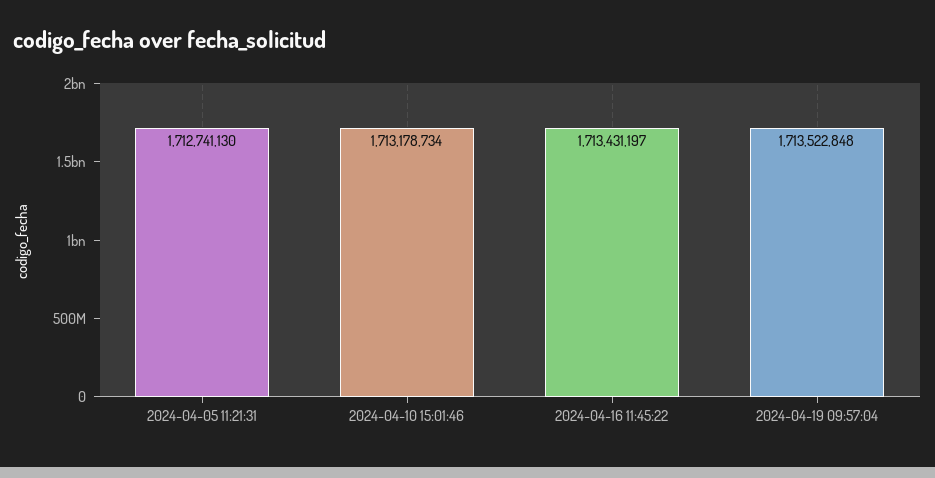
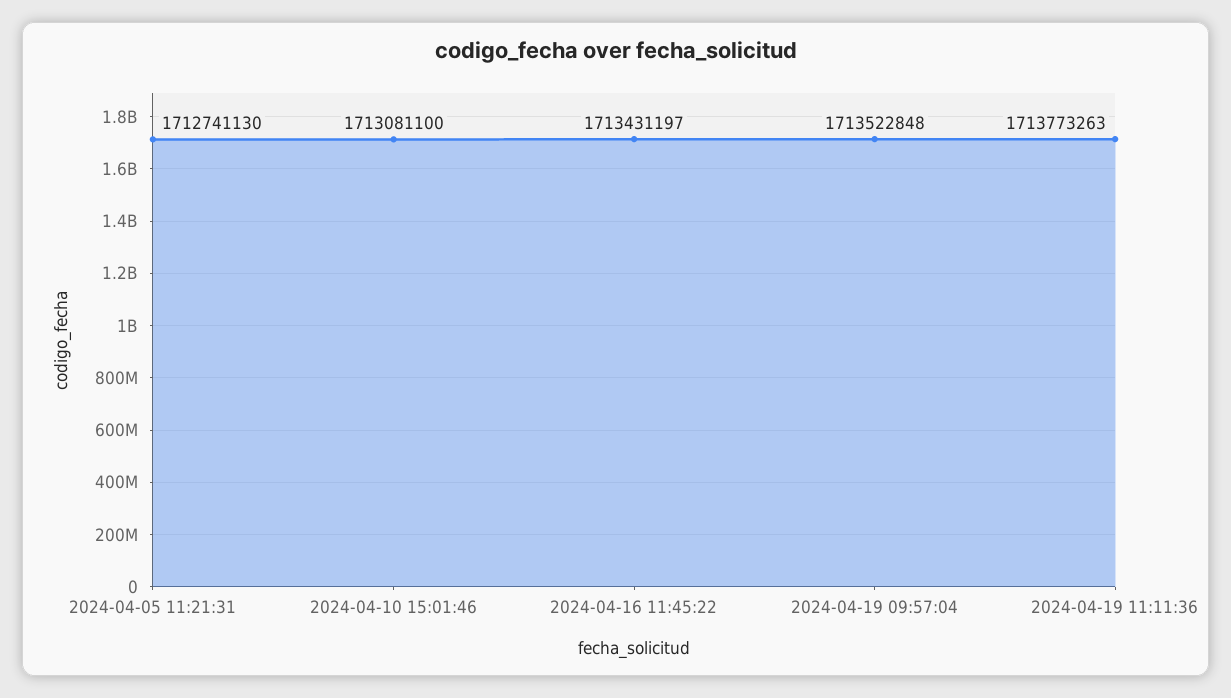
2024-04-10 15:01:46: 1713178734 -> 1713081100
2024-04-19 11:11:36: none -> 1713773263

